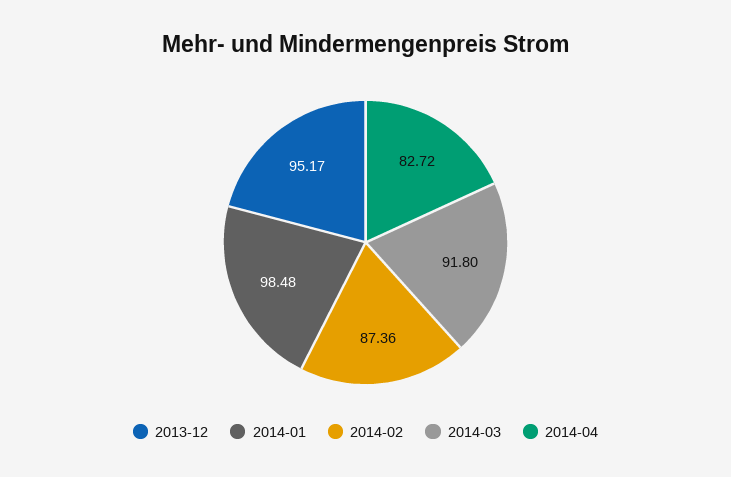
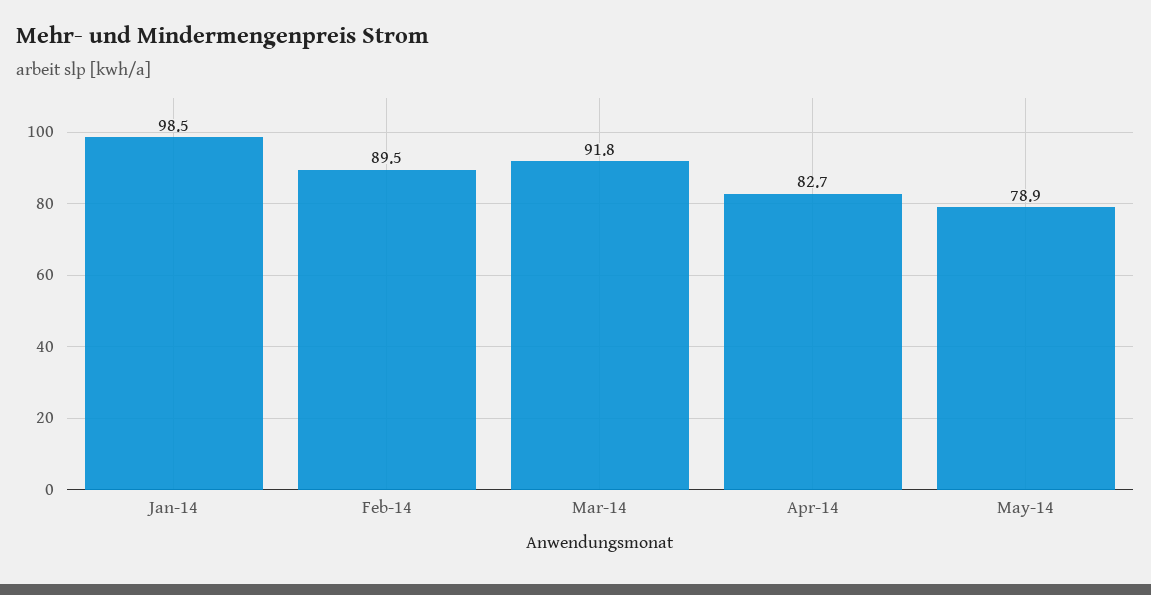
2013-12: 95.17 -> none
2014-02: 87.36 -> 89.5
May-14: none -> 78.9

